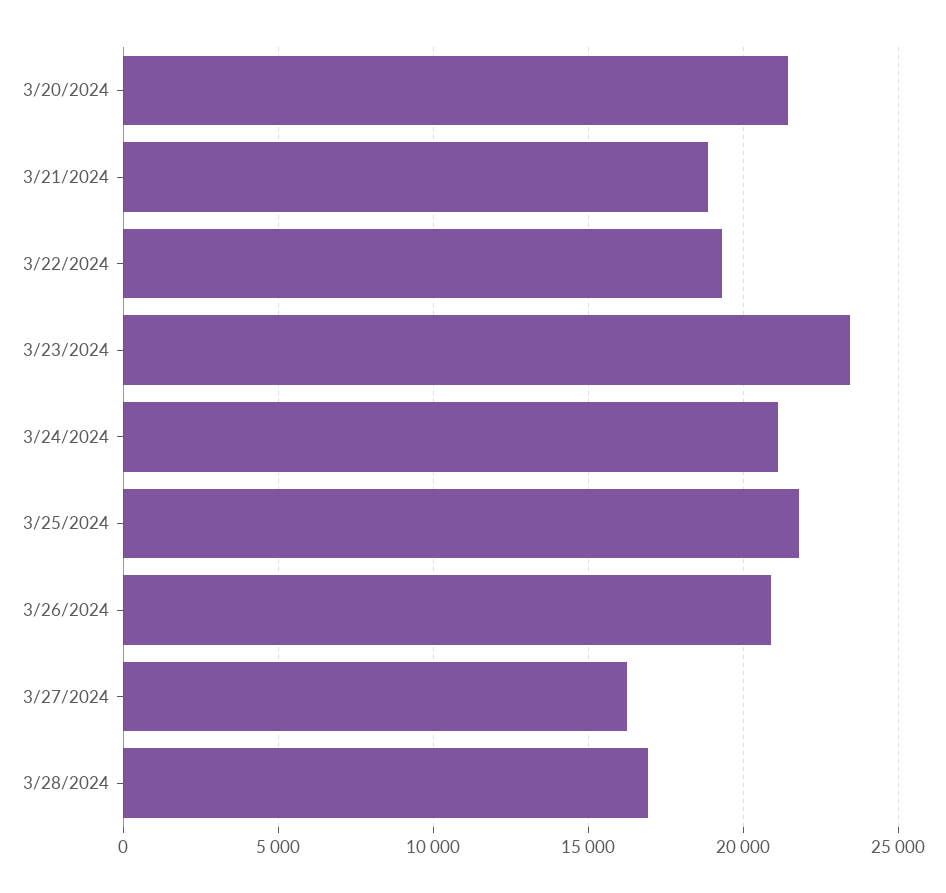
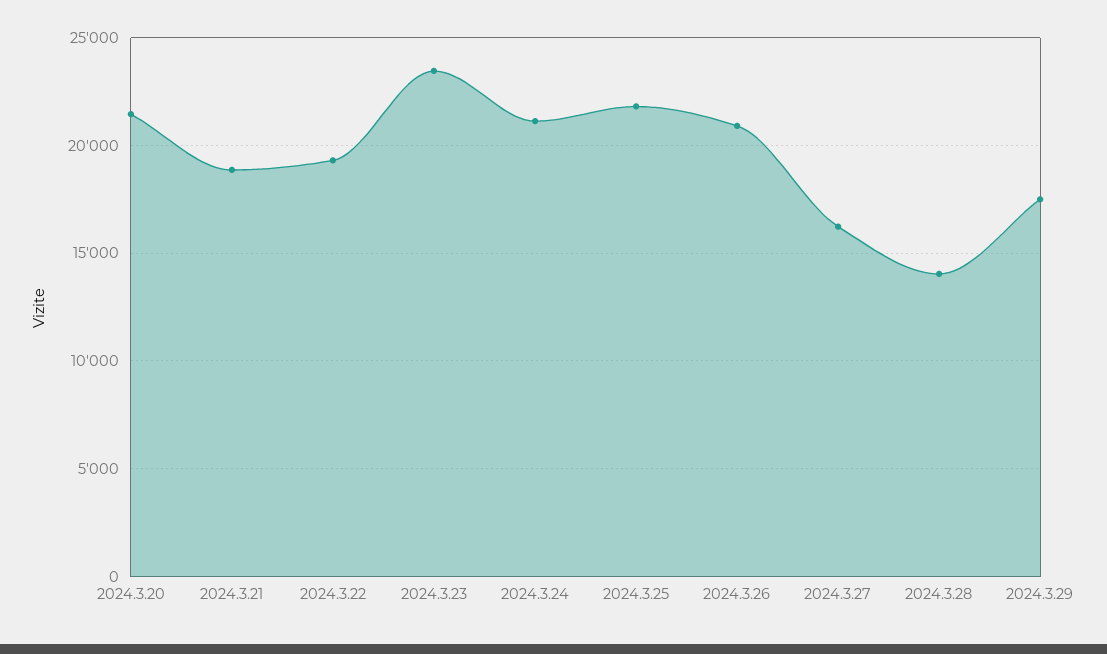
3/28/2024: 17000 -> 14000
2024.3.29: none -> 17500

